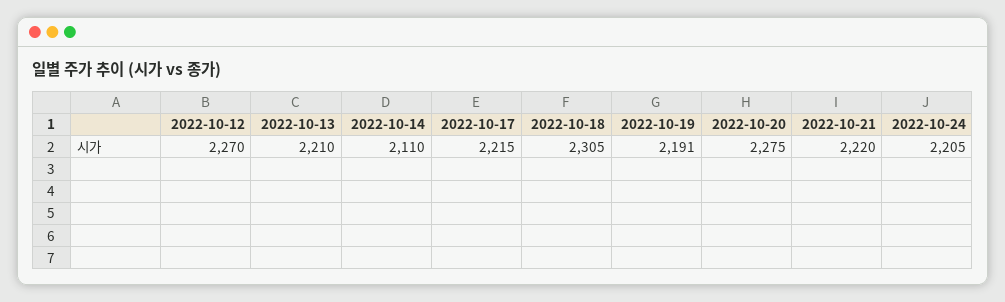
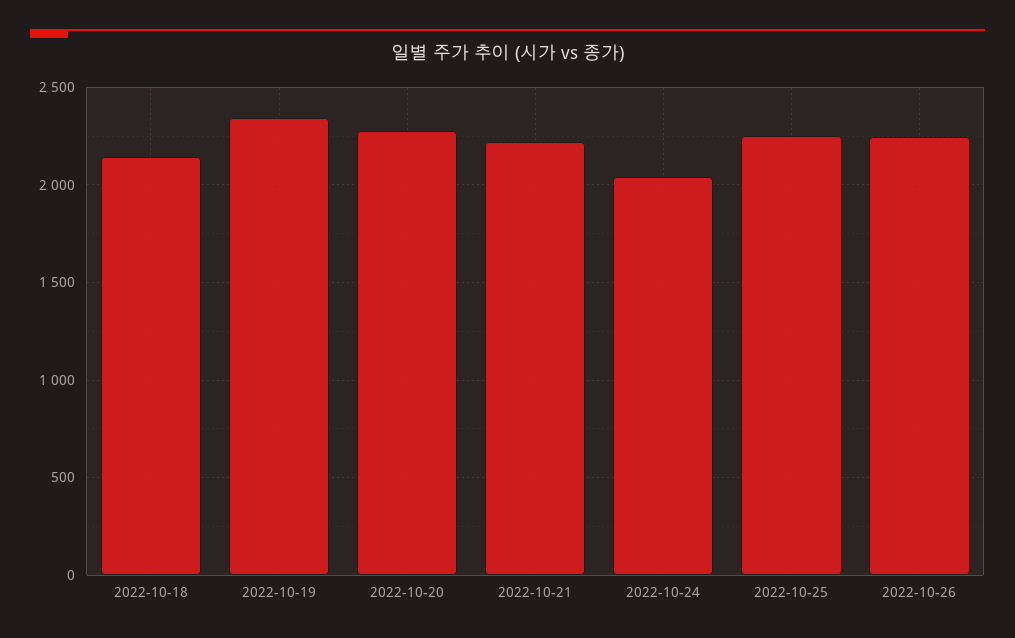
2022-10-12: 2270 -> none
2022-10-13: 2210 -> none
2022-10-14: 2110 -> none
2022-10-17: 2215 -> none
2022-10-18: 2305 -> 2150
2022-10-19: 2191 -> 2350
2022-10-24: 2205 -> 2050
2022-10-25: none -> 2250
2022-10-26: none -> 2250

